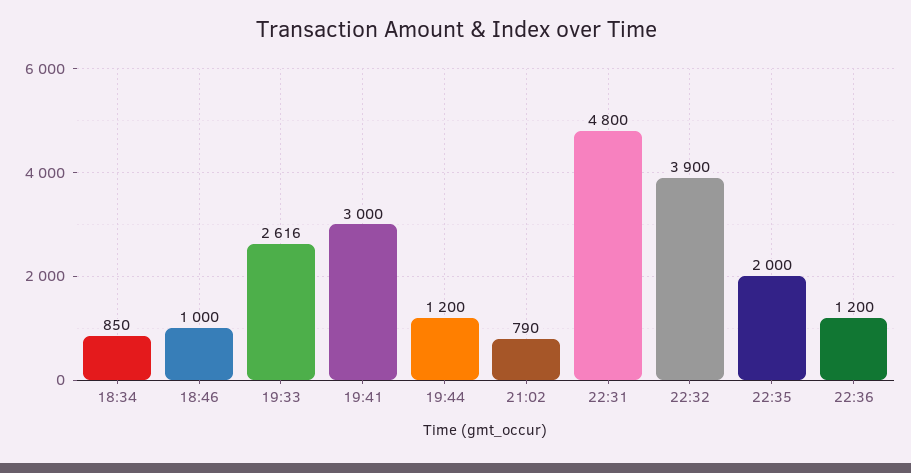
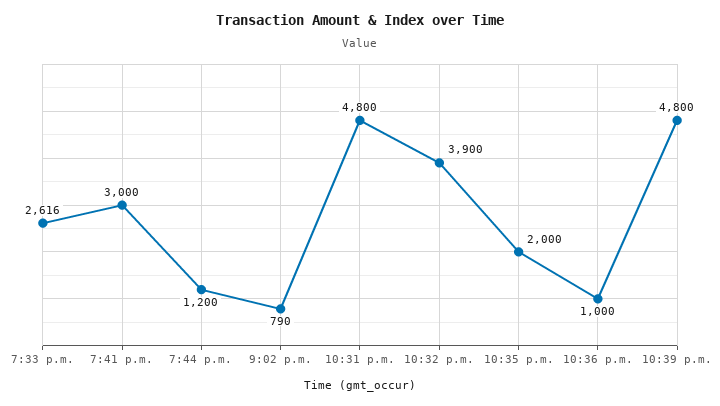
18:34: 850 -> none
18:46: 1000 -> none
22:36: 1200 -> 1000
10:39 p.m.: none -> 4800

